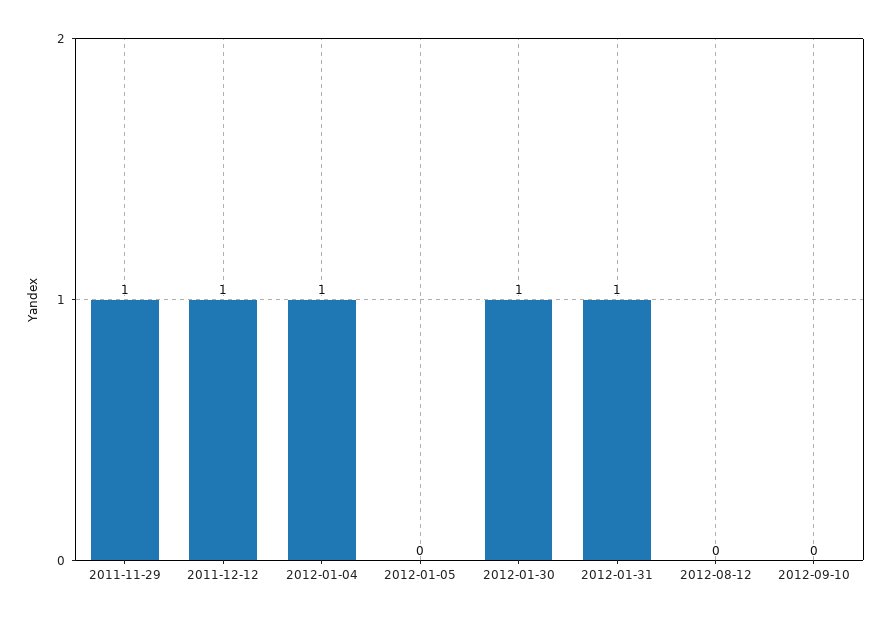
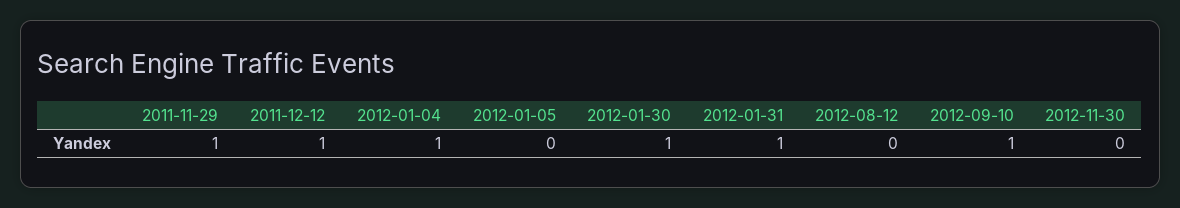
2012-09-10: 0 -> 1
2012-11-30: none -> 0

